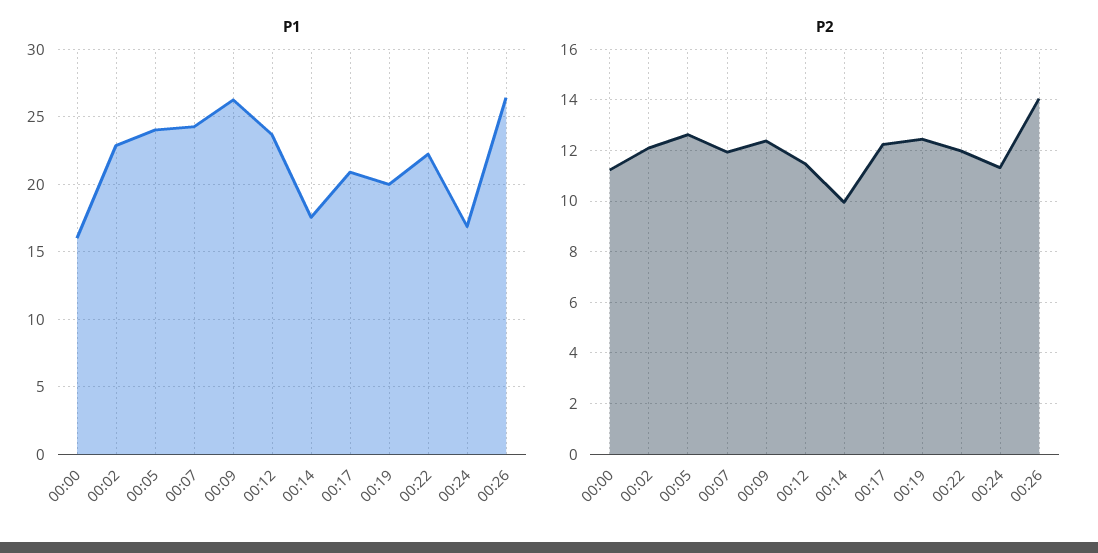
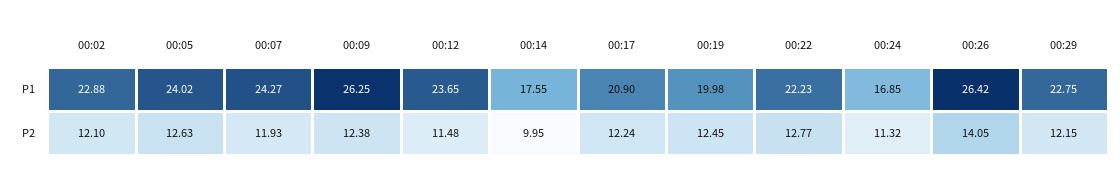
P1, 00:00: 16 -> none
P2, 00:00: 11.25 -> none
P2, 00:22: 12 -> 12.77
P1, 00:29: none -> 22.75
P2, 00:29: none -> 12.15

